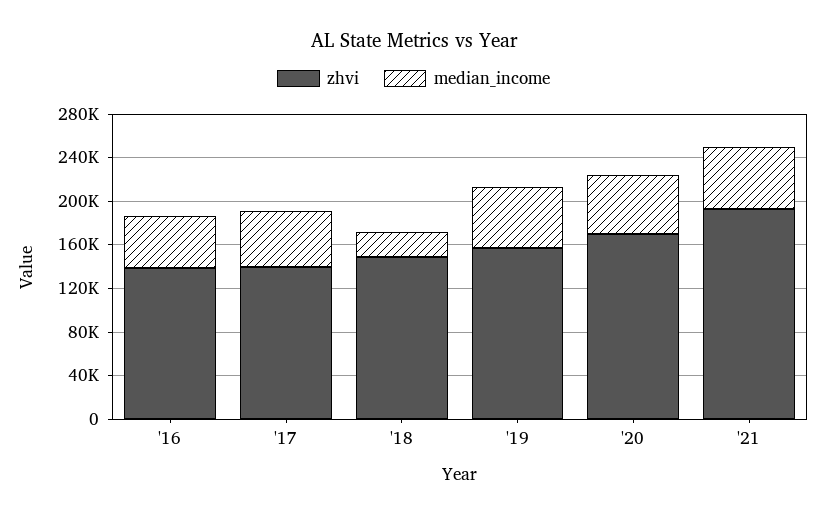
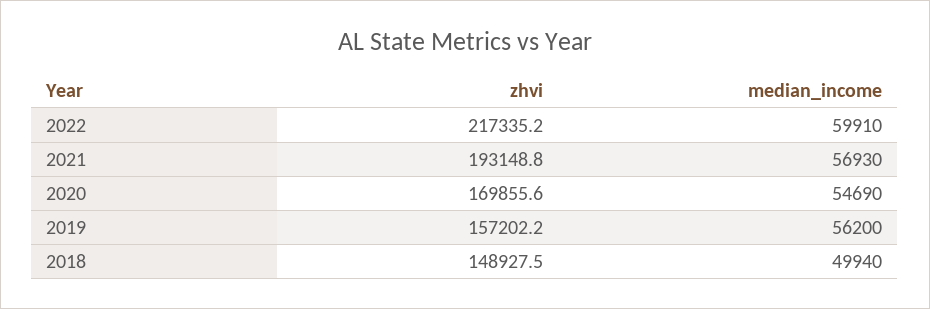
zhvi, '16: 140000 -> none
median_income, '16: 50000 -> none
zhvi, '17: 140000 -> none
median_income, '17: 50000 -> none
median_income, '18: 20000 -> 49940
zhvi, 2022: none -> 217335.2
median_income, 2022: none -> 59910

